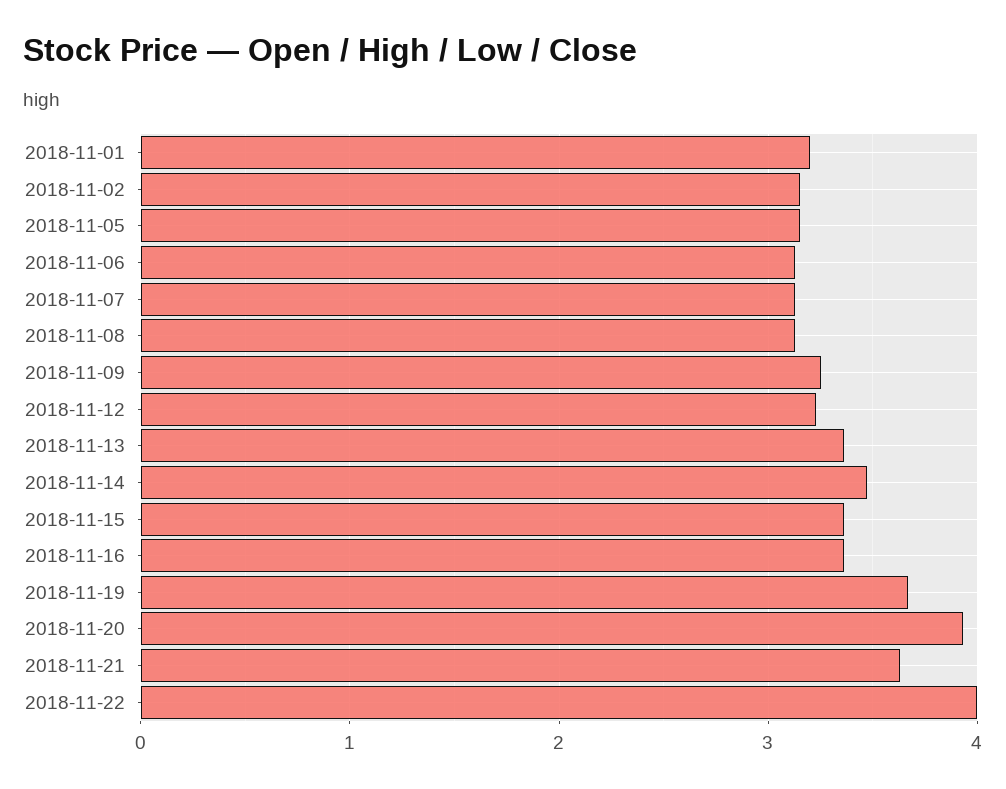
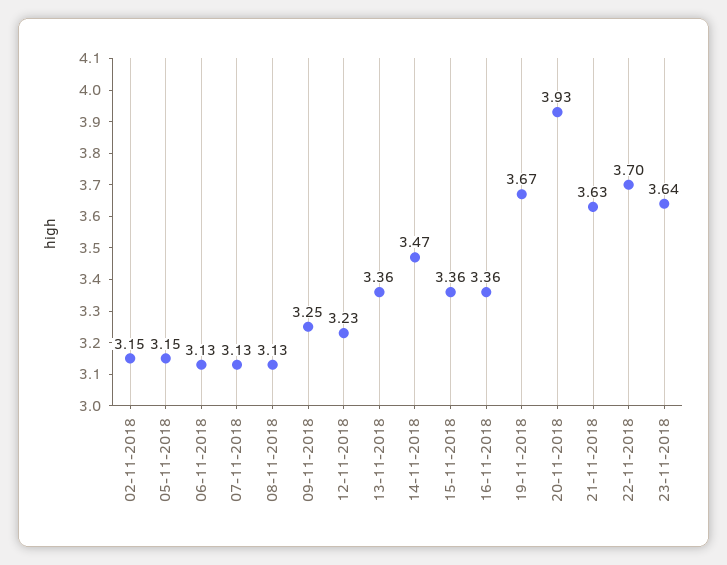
2018-11-01: 3.2 -> none
2018-11-22: 4 -> 3.7
23-11-2018: none -> 3.64

